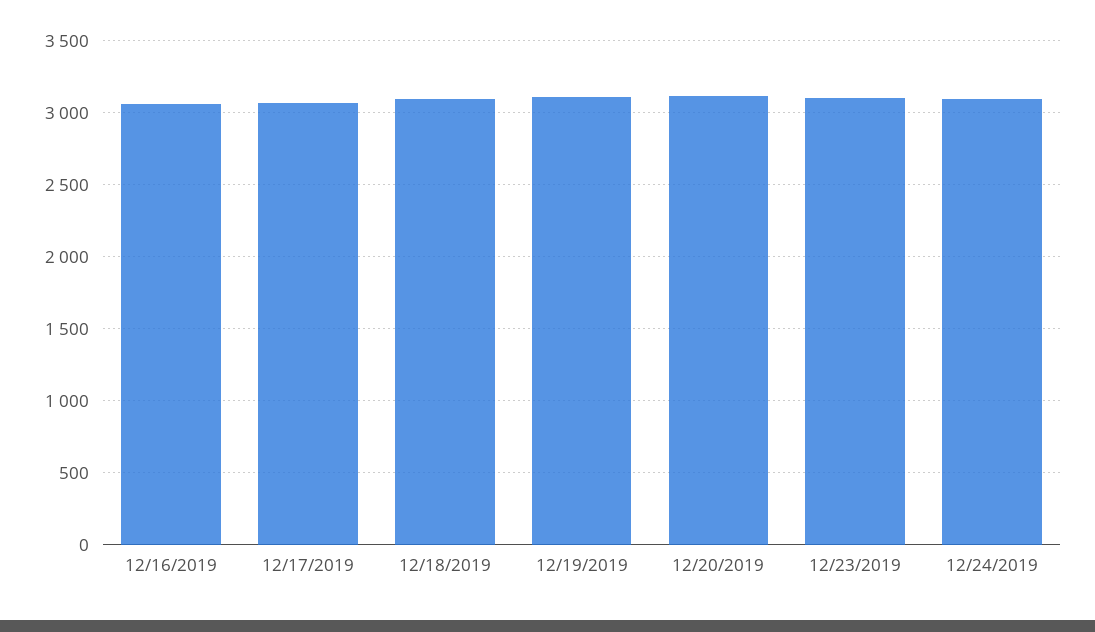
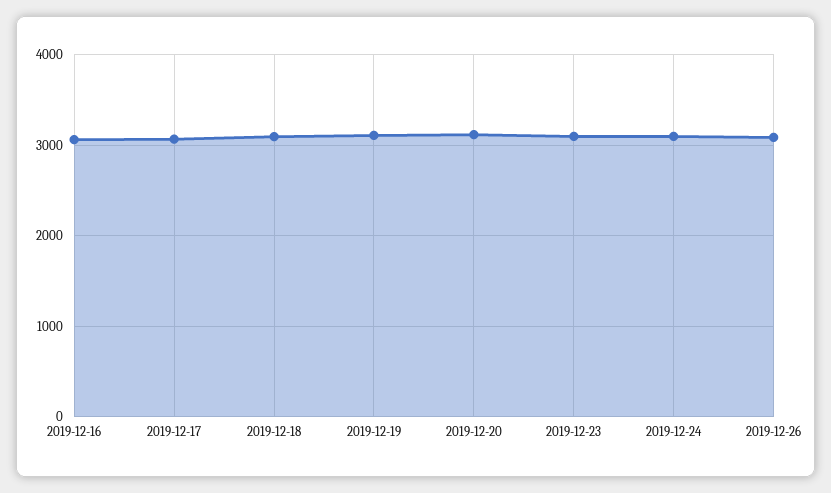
2019-12-26: none -> 3100

